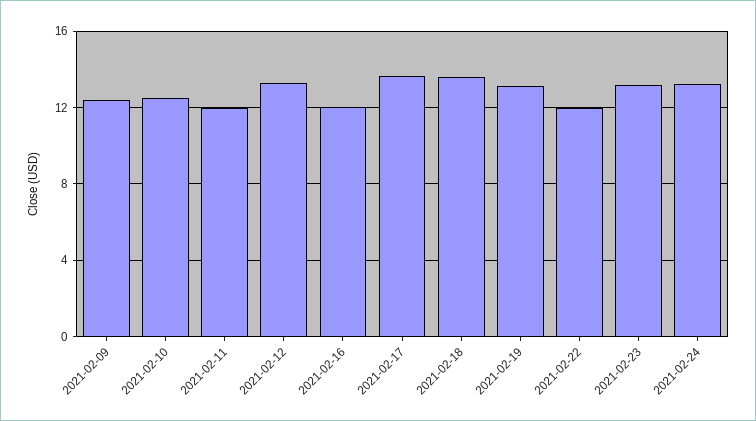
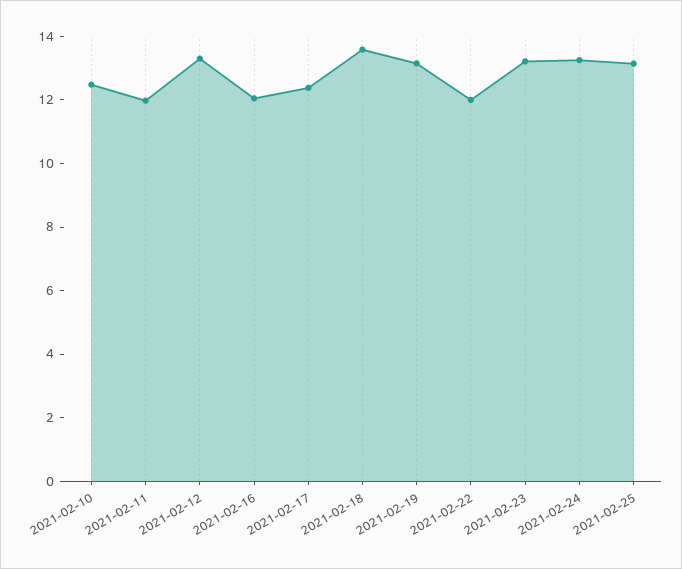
2021-02-09: 12.5 -> none
2021-02-17: 13.5 -> 12.5
2021-02-25: none -> 13

